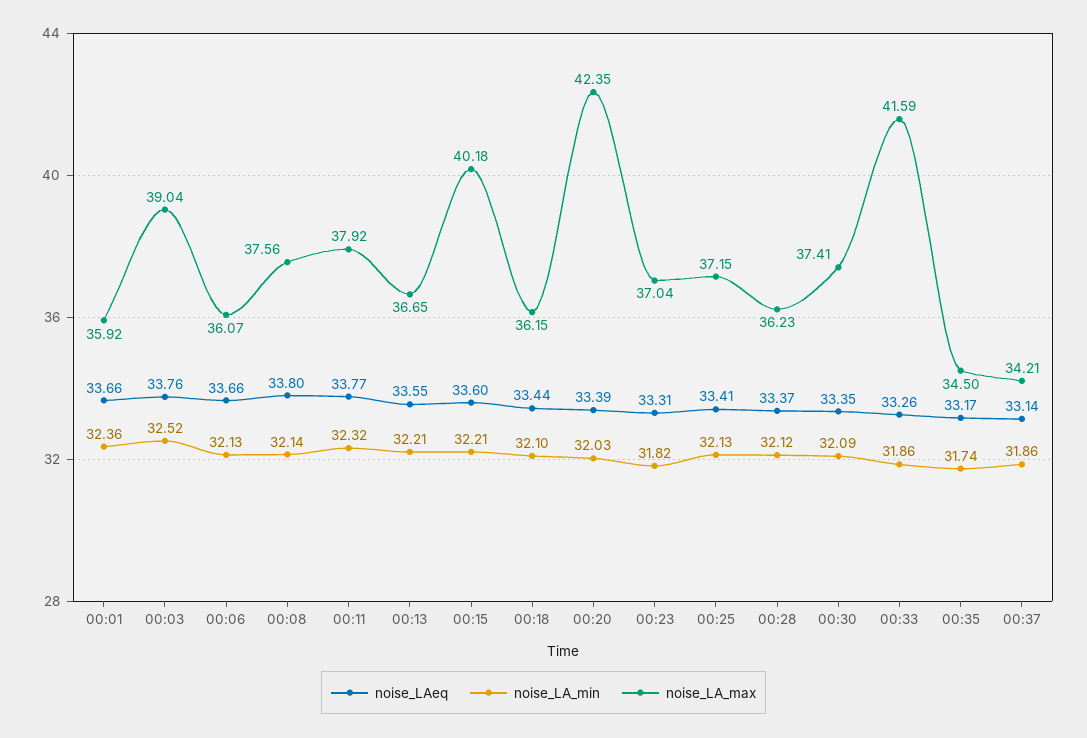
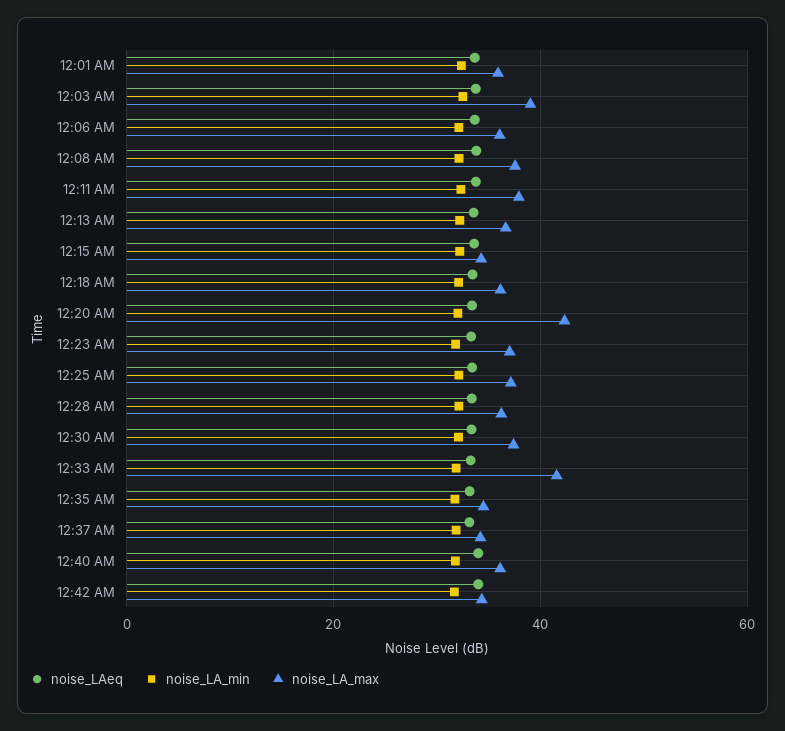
noise_LA_max, 00:15: 40.18 -> 34
noise_LAeq, 12:40 AM: none -> 34
noise_LA_min, 12:40 AM: none -> 32
noise_LA_max, 12:40 AM: none -> 36
noise_LAeq, 12:42 AM: none -> 34
noise_LA_min, 12:42 AM: none -> 32
noise_LA_max, 12:42 AM: none -> 34

